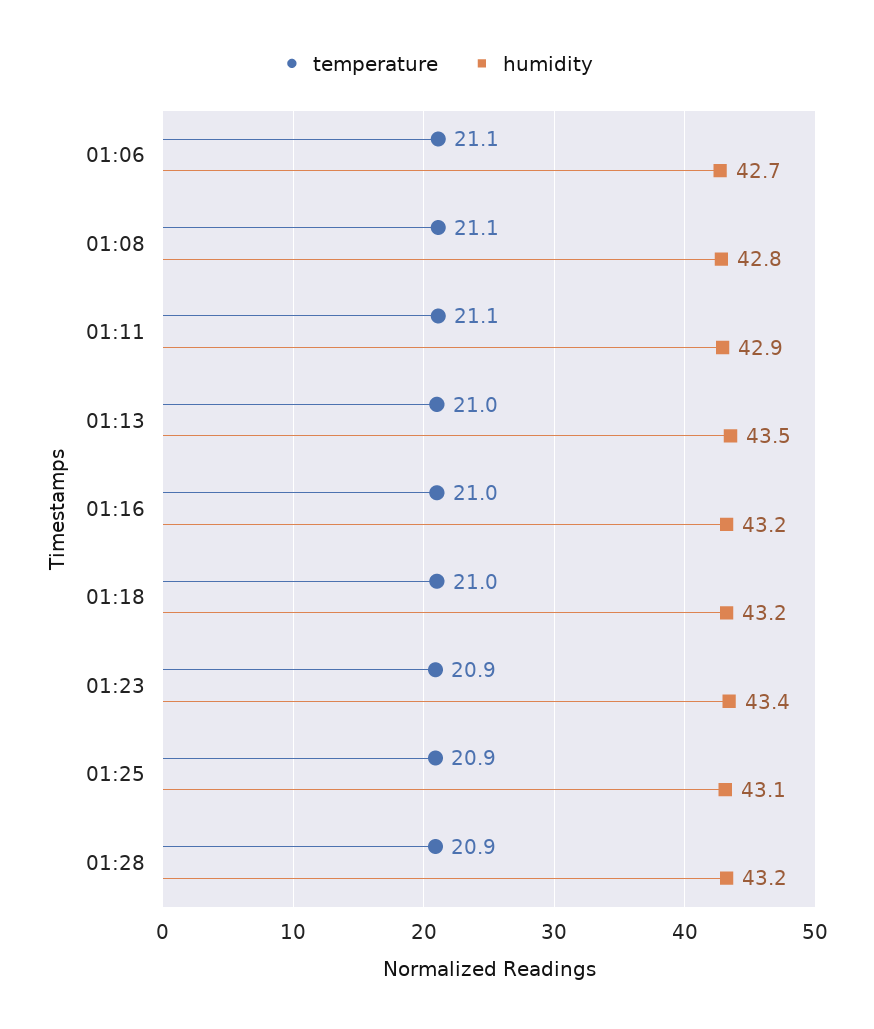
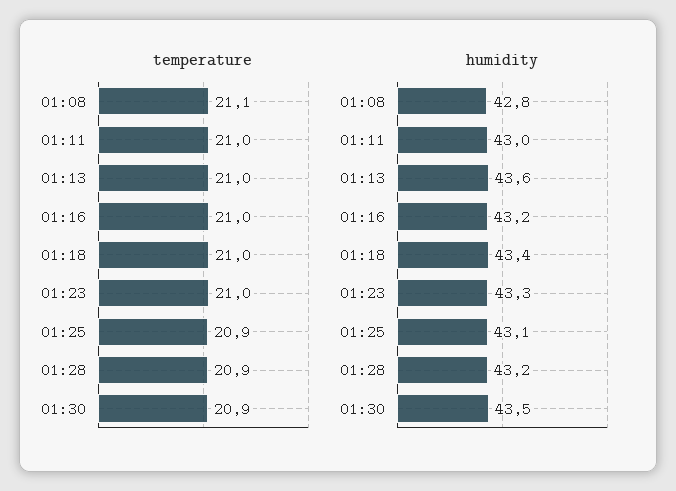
temperature, 01:06: 21.1 -> none
humidity, 01:06: 42.7 -> none
temperature, 01:11: 21.1 -> 21
humidity, 01:11: 42.9 -> 43
humidity, 01:13: 43.5 -> 43.6
humidity, 01:18: 43.2 -> 43.4
temperature, 01:23: 20.9 -> 21
humidity, 01:23: 43.4 -> 43.3
temperature, 01:30: none -> 20.9
humidity, 01:30: none -> 43.5

